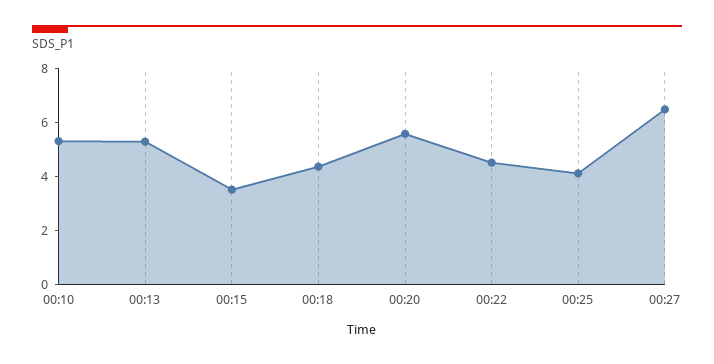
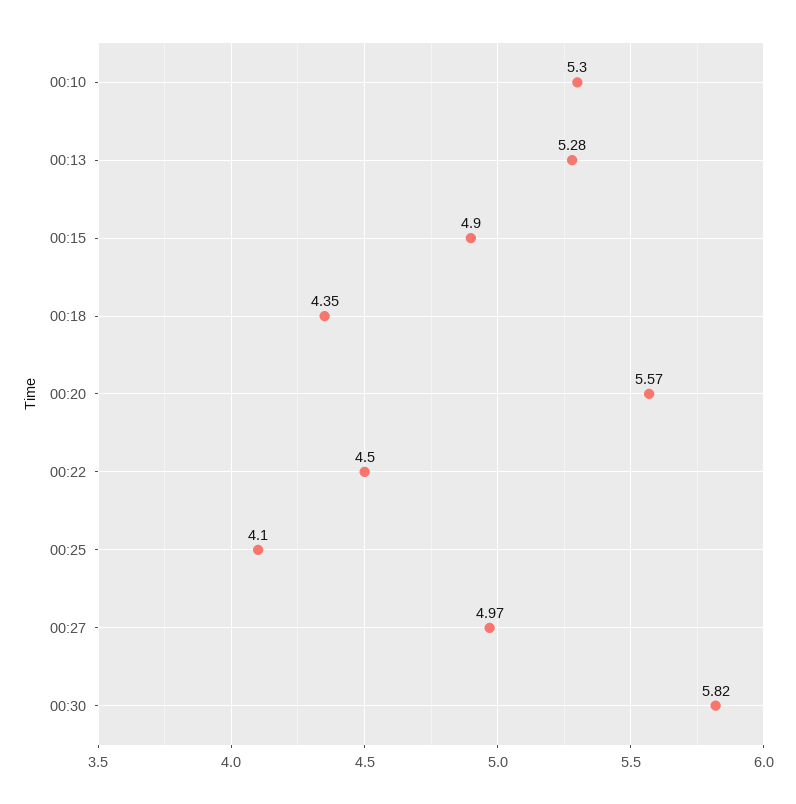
00:15: 3.5 -> 4.9
00:27: 6.5 -> 4.97
00:30: none -> 5.82

